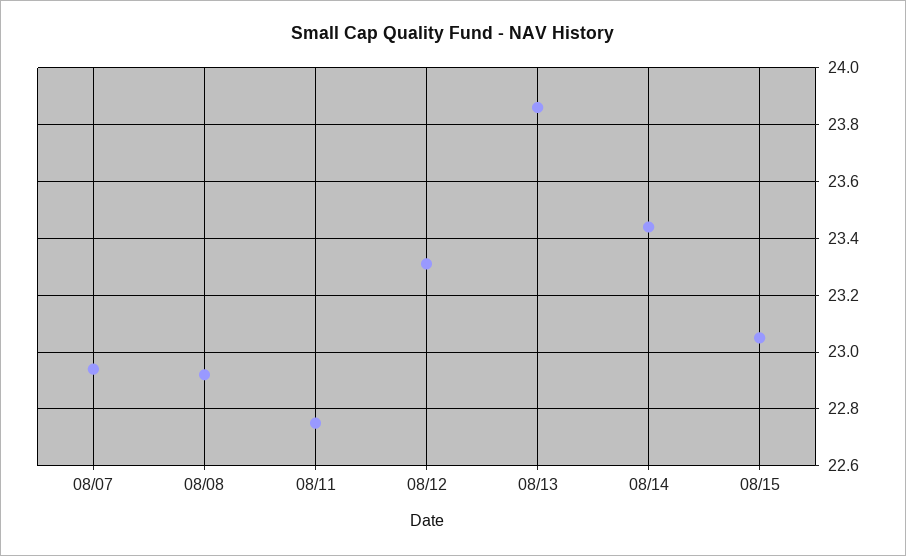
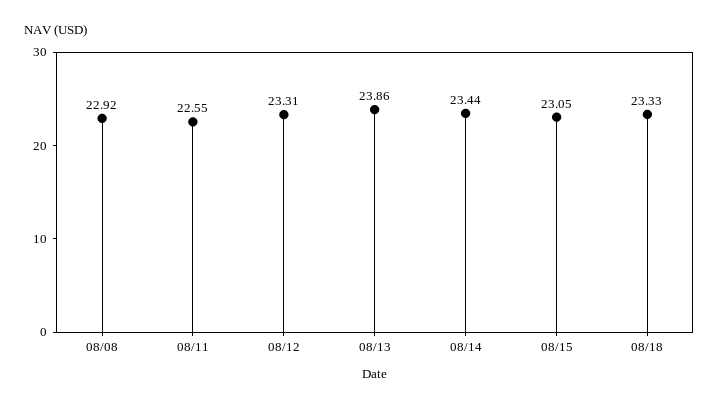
08/07: 22.95 -> none
08/11: 22.75 -> 22.55
08/18: none -> 23.33

